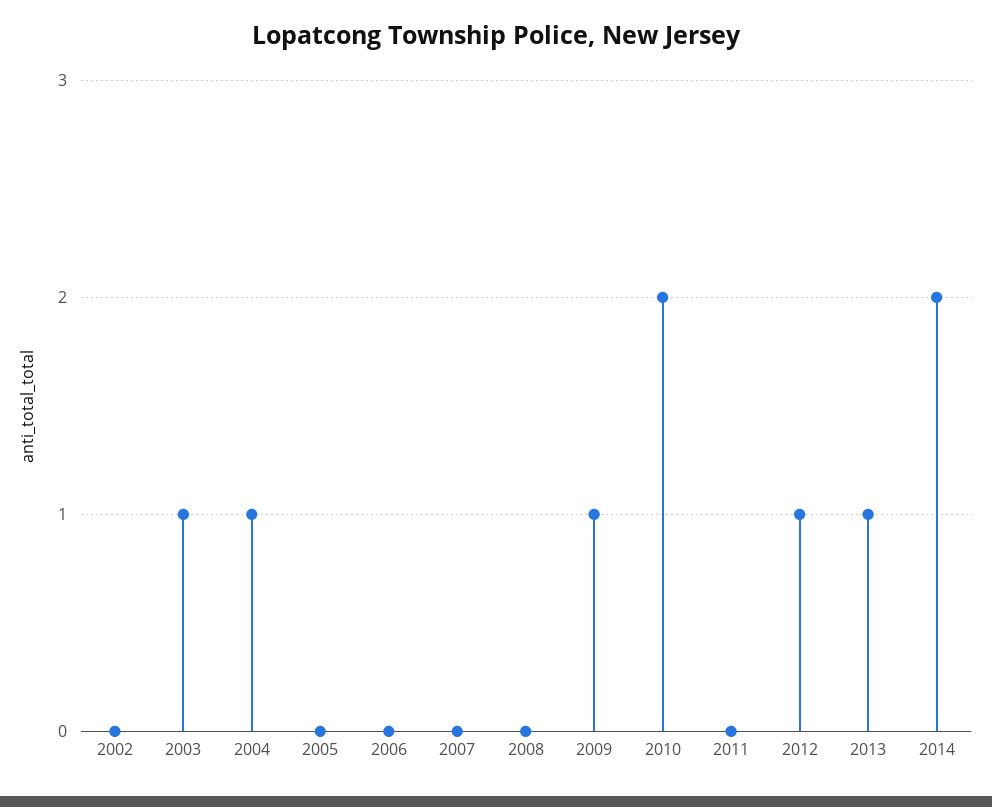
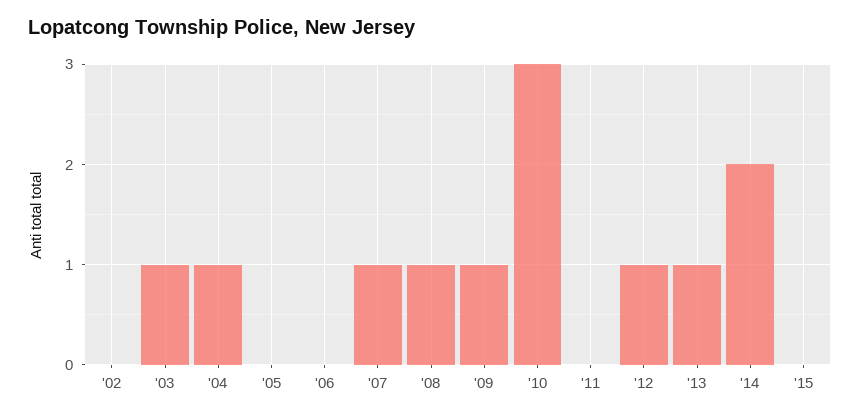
2007: 0 -> 1
2008: 0 -> 1
2010: 2 -> 3
'15: none -> 0

